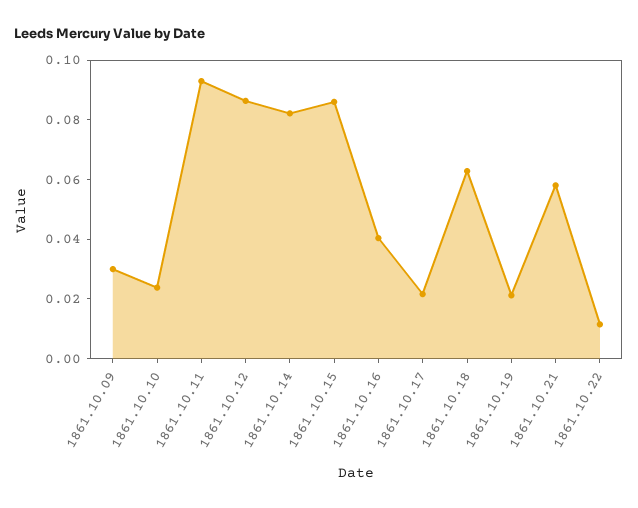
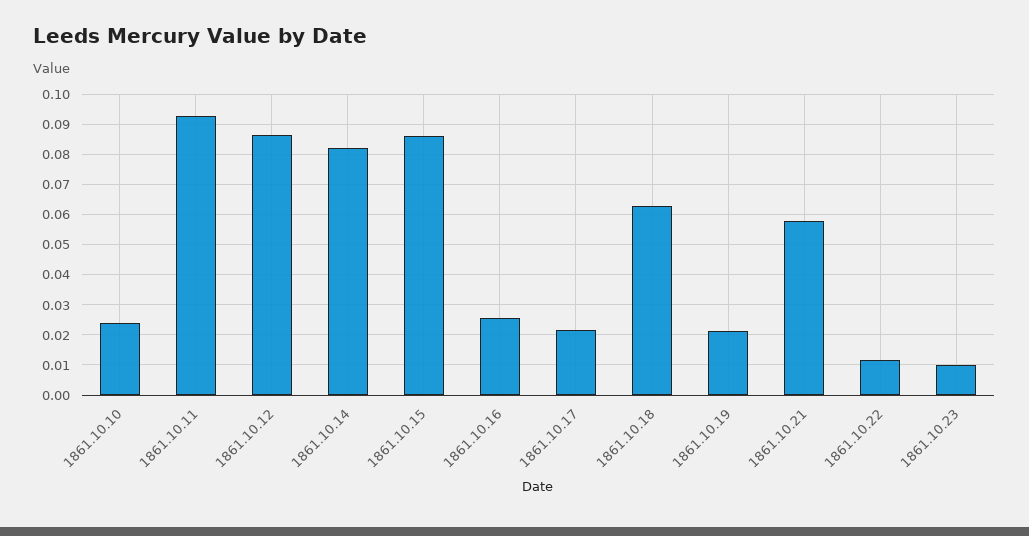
1861.10.09: 0.03 -> none
1861.10.16: 0.04 -> 0.026
1861.10.23: none -> 0.01

